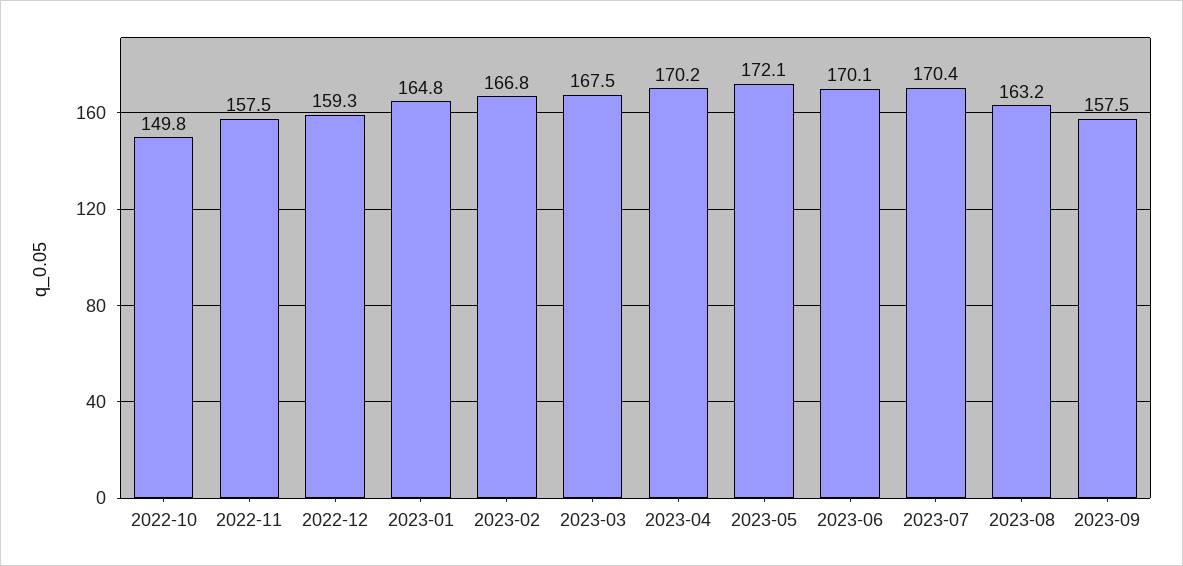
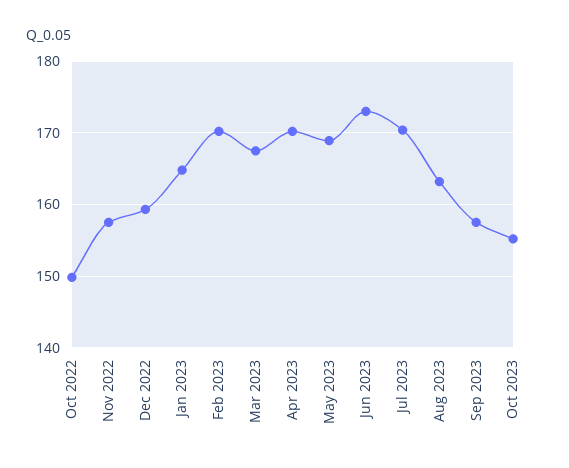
2023-02: 166.8 -> 170
2023-05: 172.1 -> 169
2023-06: 170.1 -> 173
Oct 2023: none -> 155

